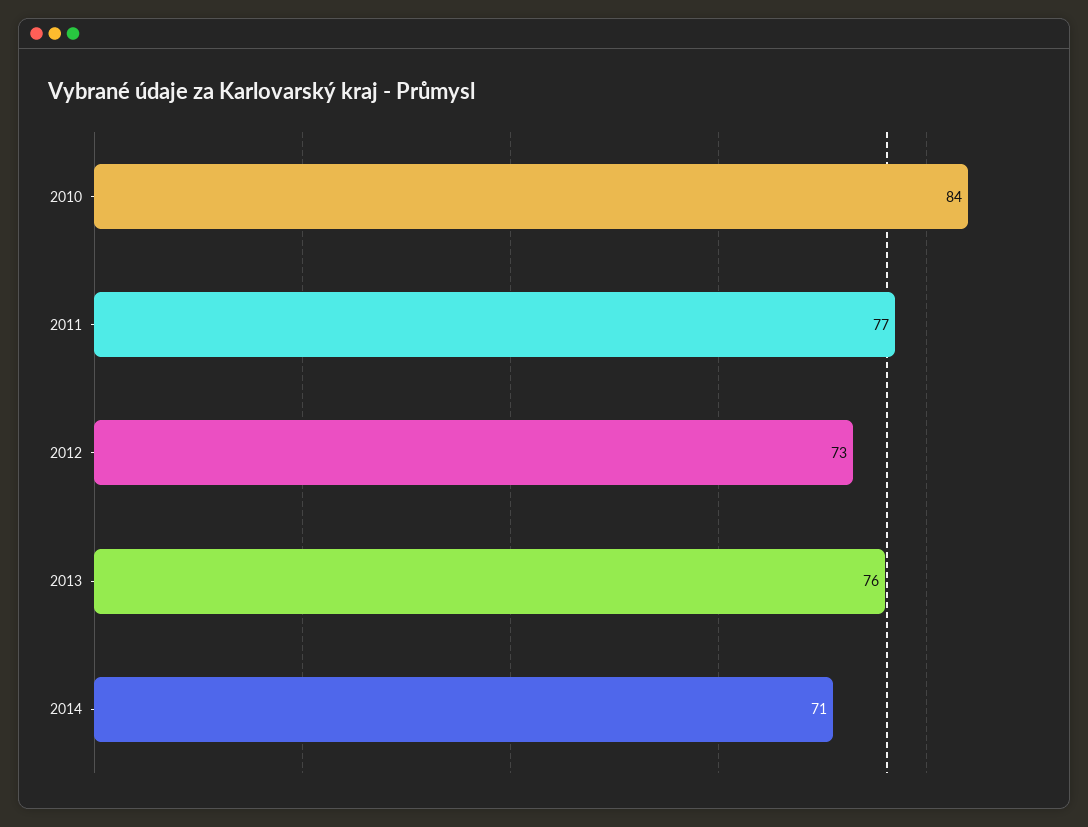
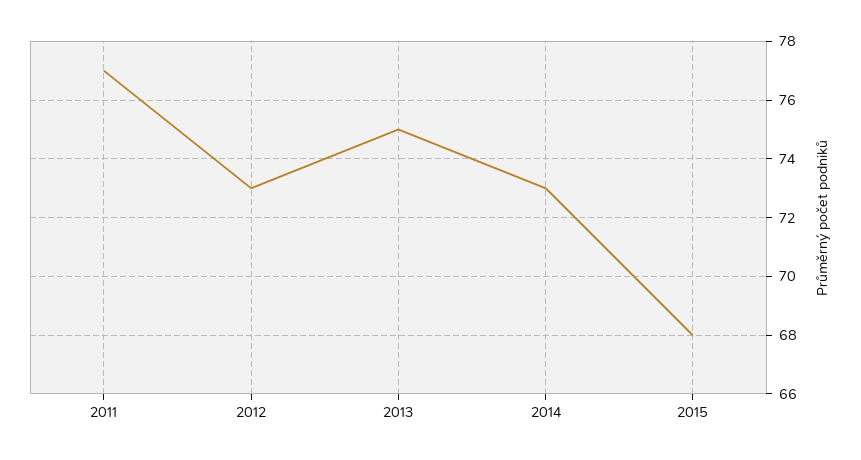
2010: 84 -> none
2013: 76 -> 75
2014: 71 -> 73
2015: none -> 68

